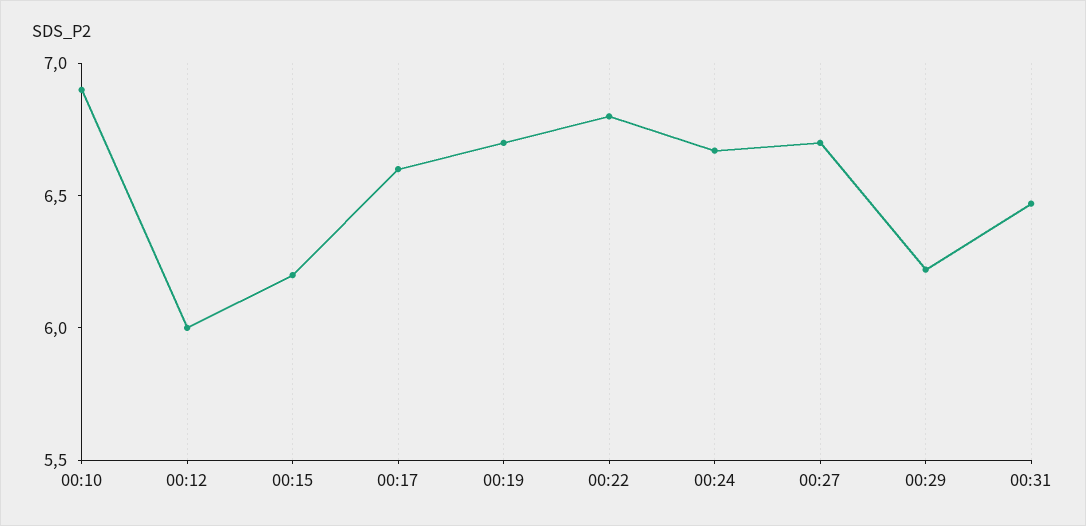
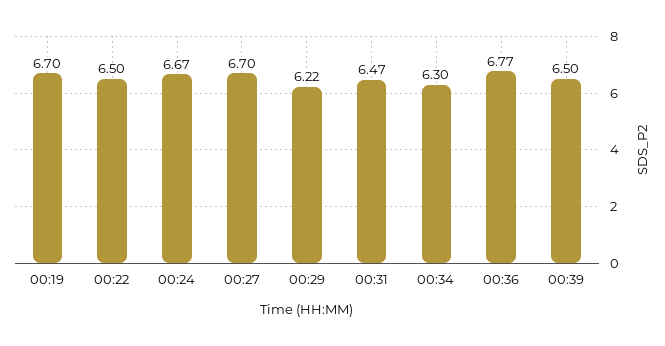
00:10: 6.9 -> none
00:12: 6 -> none
00:15: 6.2 -> none
00:17: 6.6 -> none
00:22: 6.8 -> 6.5
00:34: none -> 6.3
00:36: none -> 6.77
00:39: none -> 6.5

